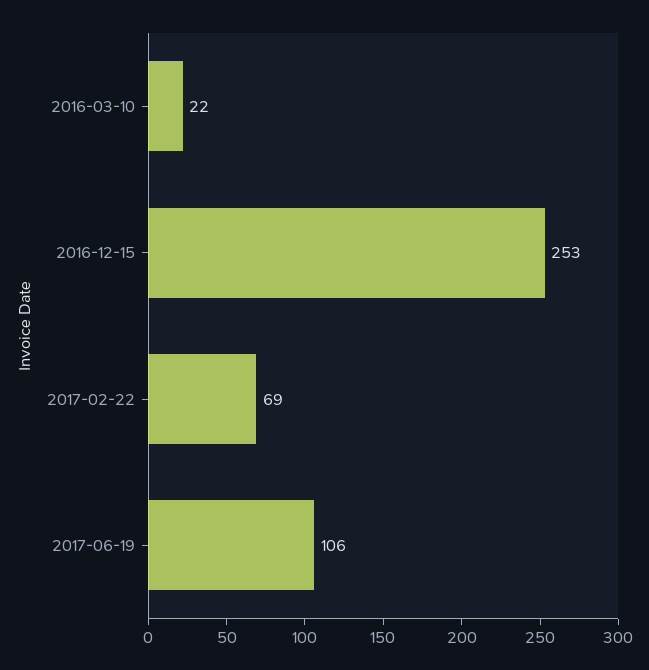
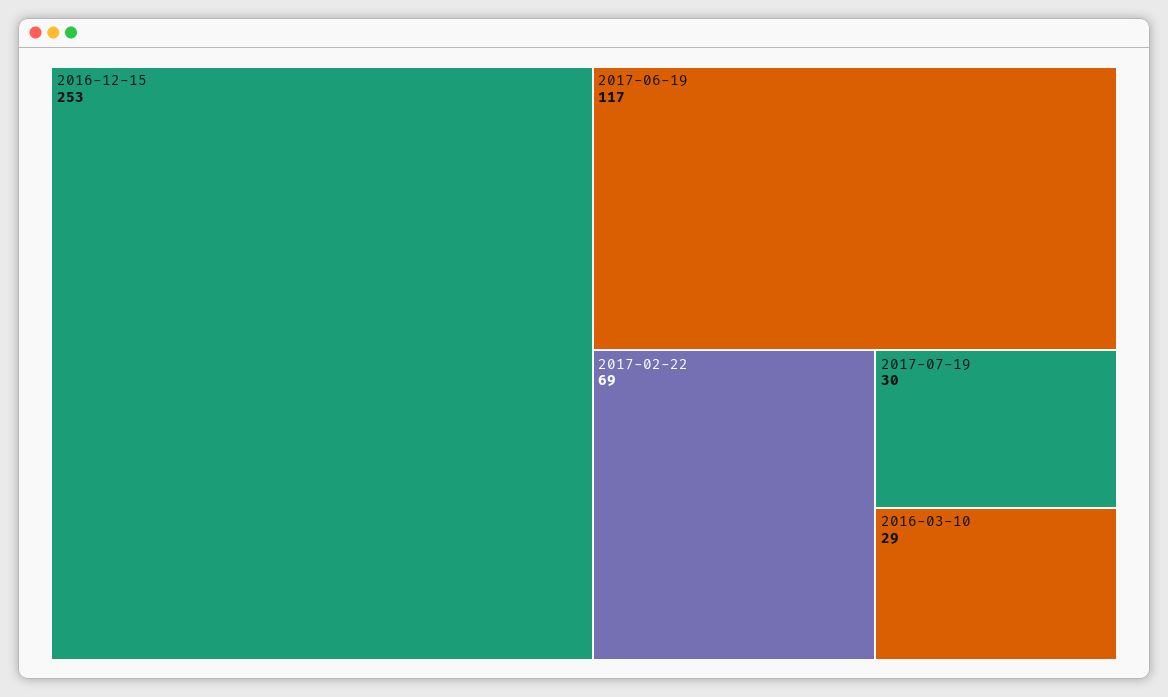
2016-03-10: 22 -> 29
2017-06-19: 106 -> 117
2017-07-19: none -> 30

